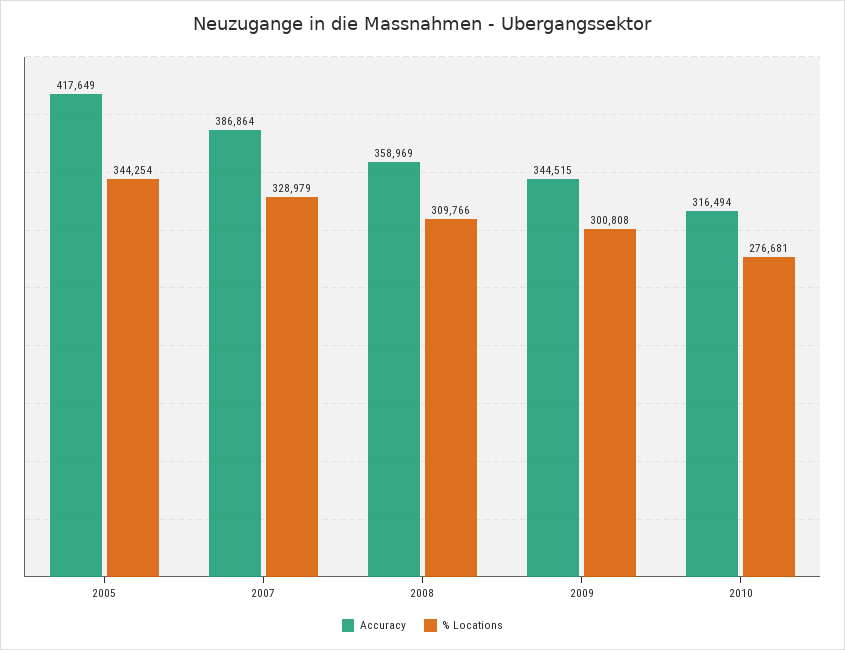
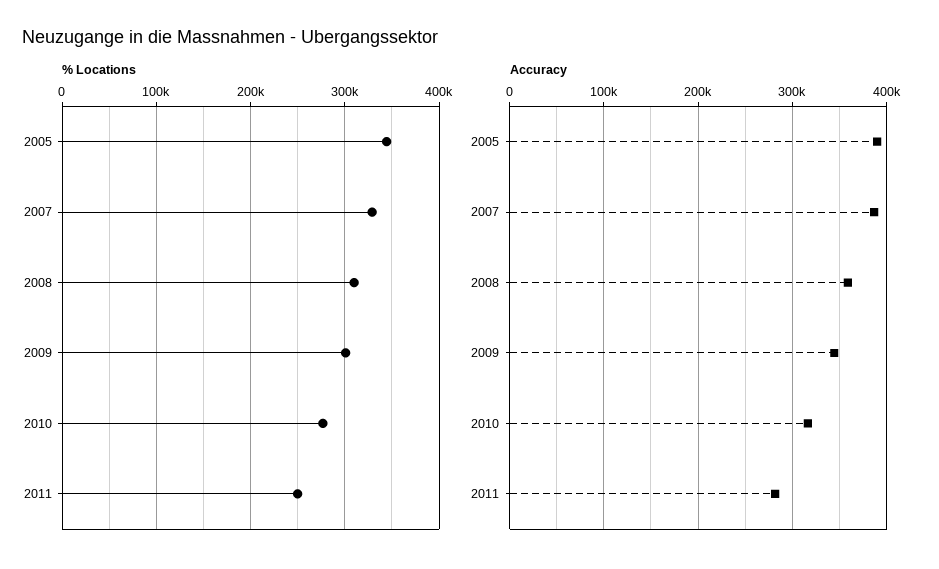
Accuracy, 2005: 417649 -> 390000
% Locations, 2011: none -> 250000
Accuracy, 2011: none -> 280000

